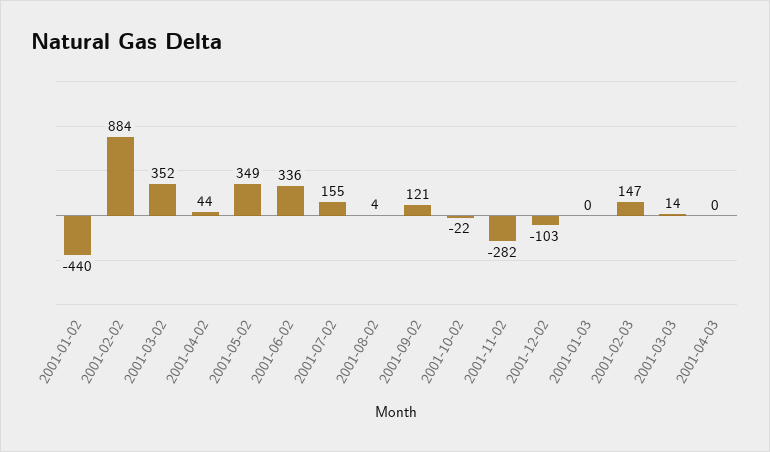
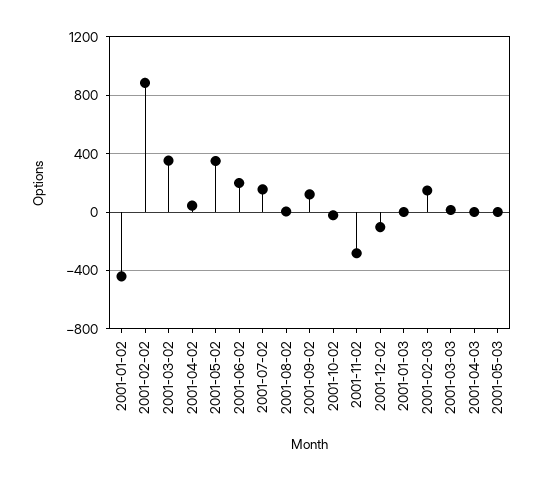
2001-06-02: 336 -> 200
2001-05-03: none -> 0

